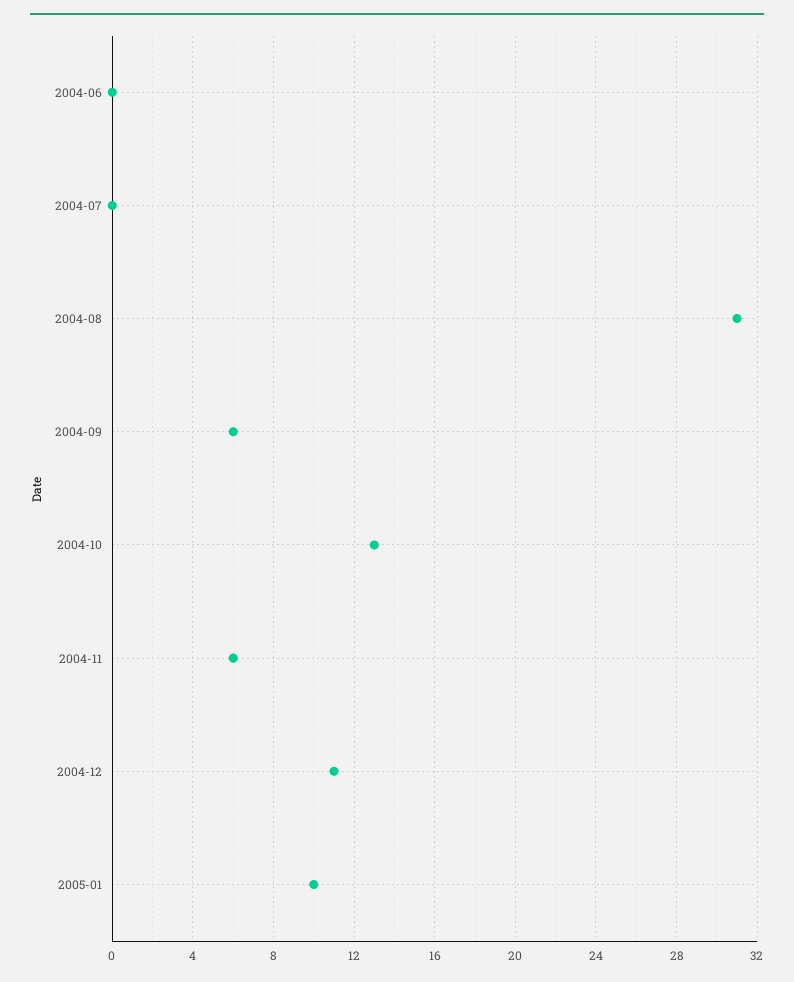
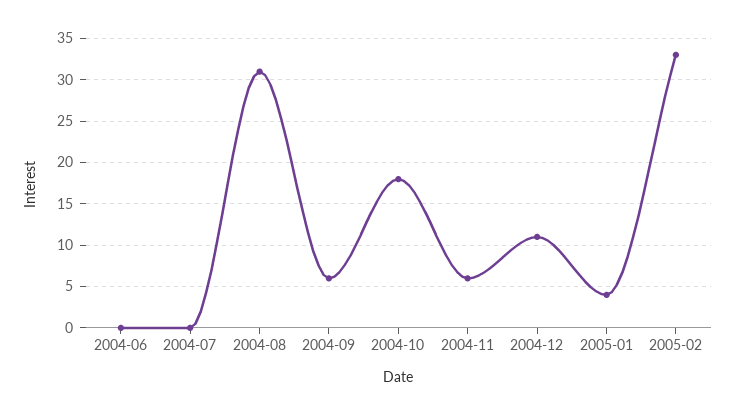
2004-10: 13 -> 18
2005-01: 10 -> 4
2005-02: none -> 33

